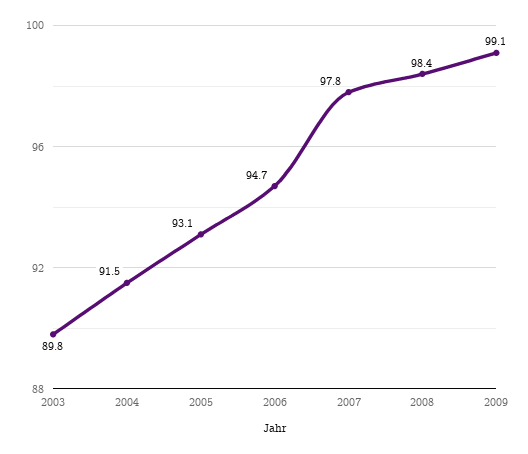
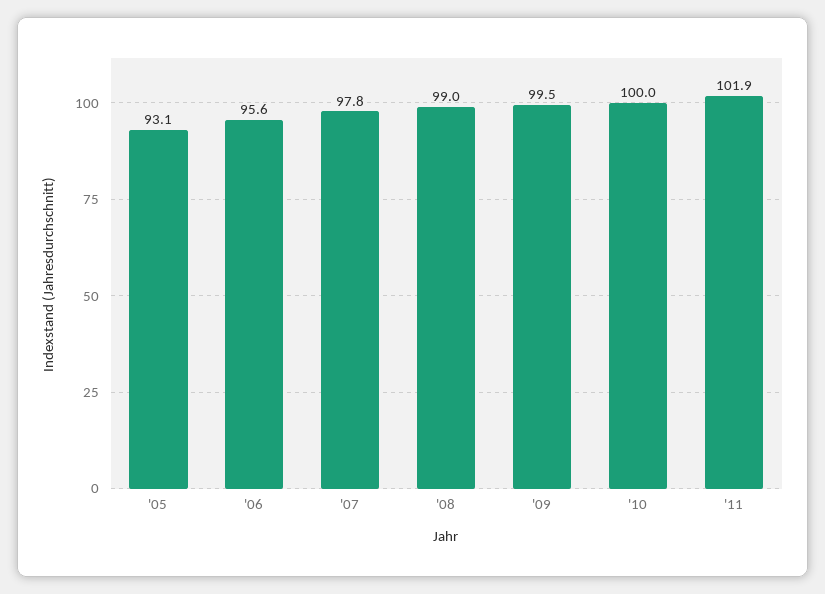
2003: 89.8 -> none
2004: 91.5 -> none
2006: 94.7 -> 95.6
2008: 98.4 -> 99
2009: 99.1 -> 99.5
'10: none -> 100
'11: none -> 101.9

